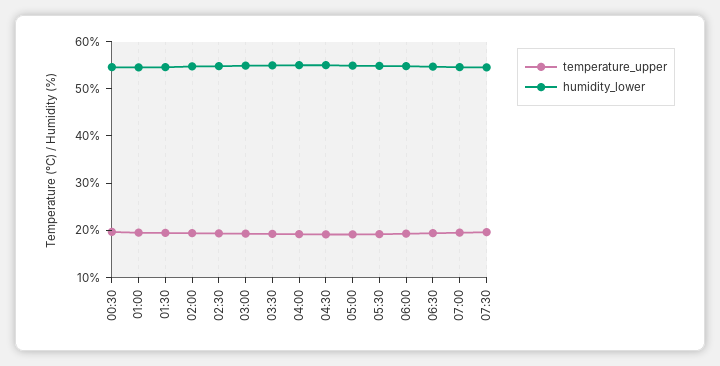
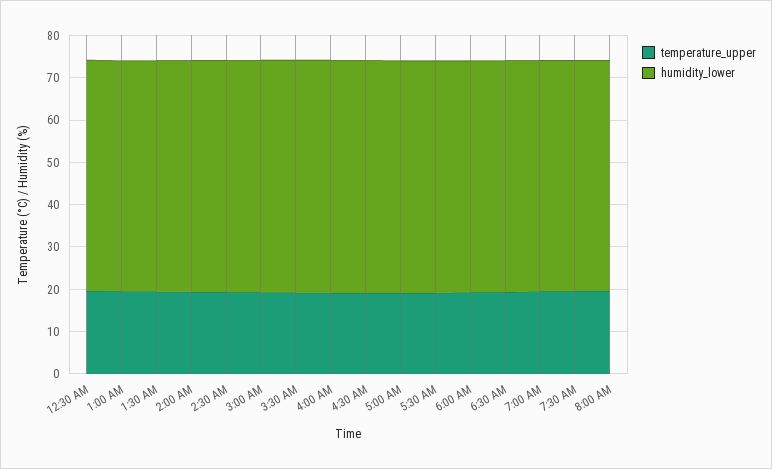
temperature_upper, 8:00 AM: none -> 20
humidity_lower, 8:00 AM: none -> 54

